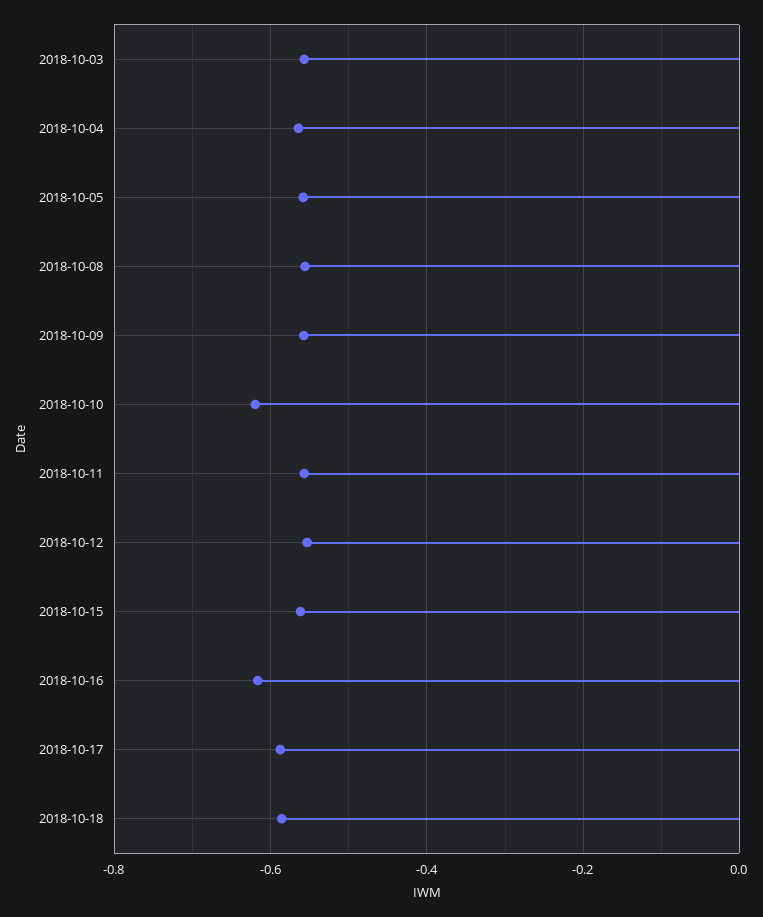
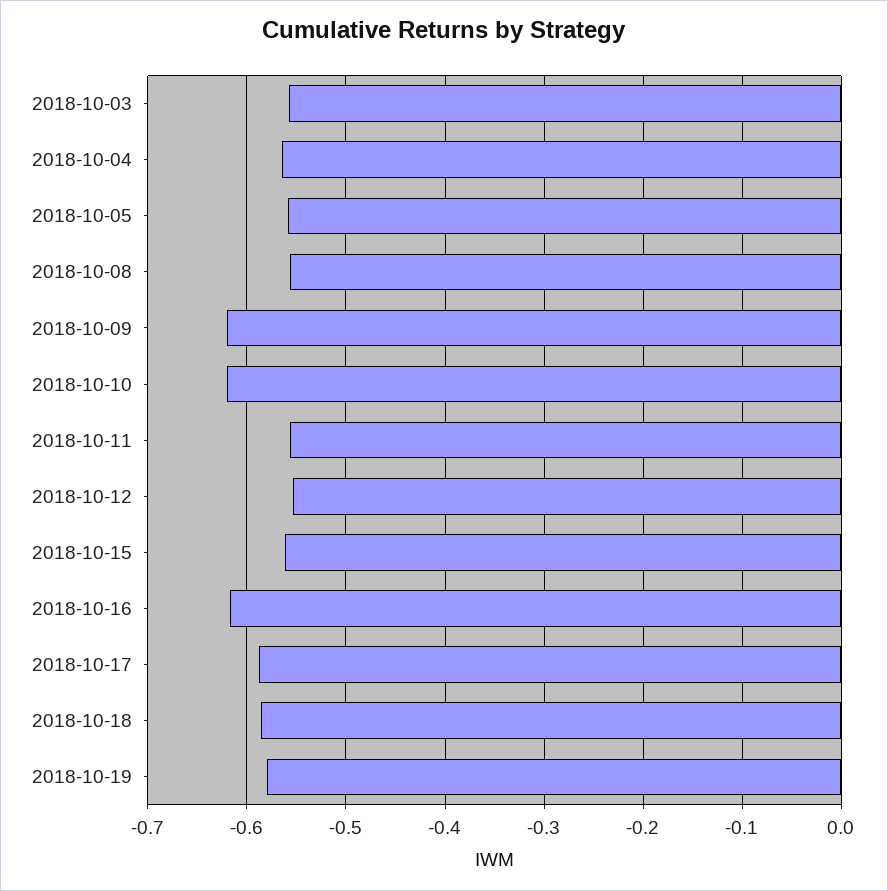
2018-10-09: -0.56 -> -0.62
2018-10-19: none -> -0.58

